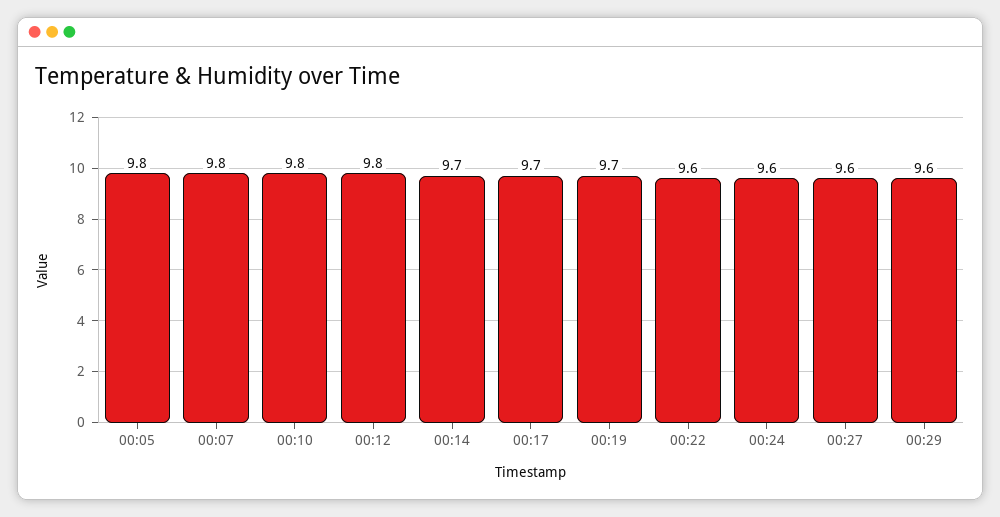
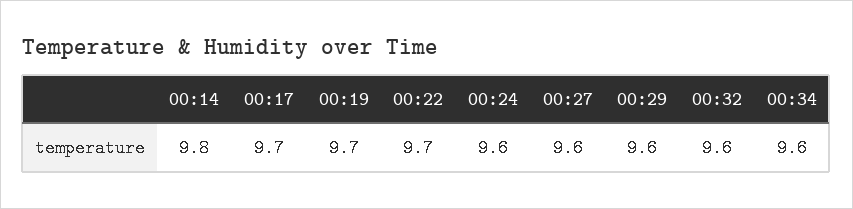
00:05: 9.8 -> none
00:07: 9.8 -> none
00:10: 9.8 -> none
00:12: 9.8 -> none
00:14: 9.7 -> 9.8
00:22: 9.6 -> 9.7
00:32: none -> 9.6
00:34: none -> 9.6

